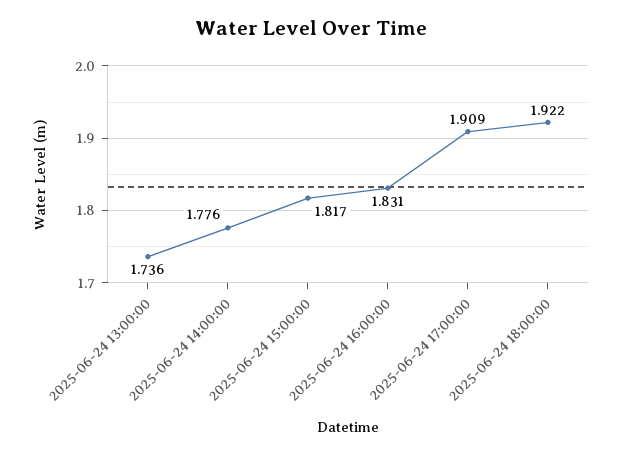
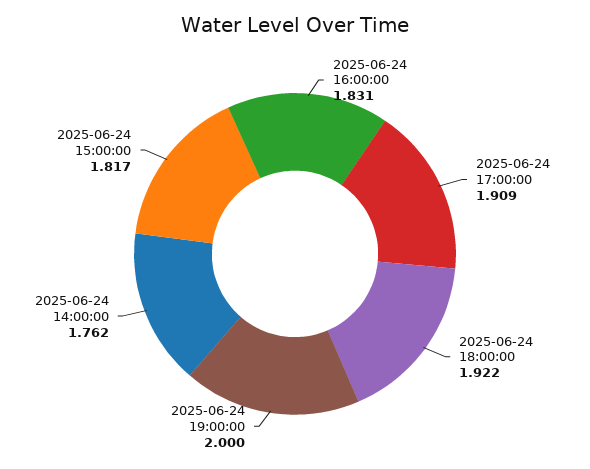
2025-06-24 13:00:00: 1.736 -> none
2025-06-24 14:00:00: 1.776 -> 1.762
2025-06-24 19:00:00: none -> 2

